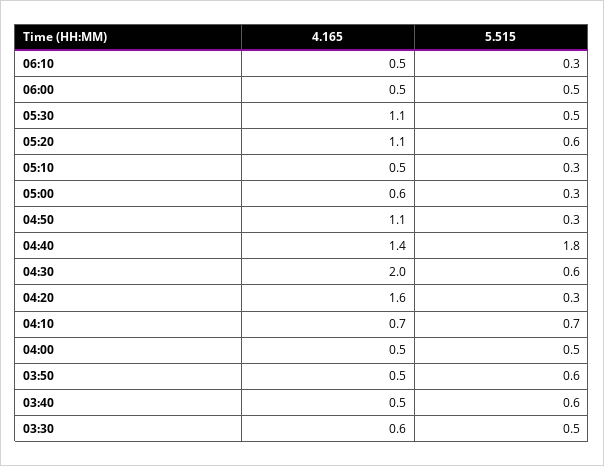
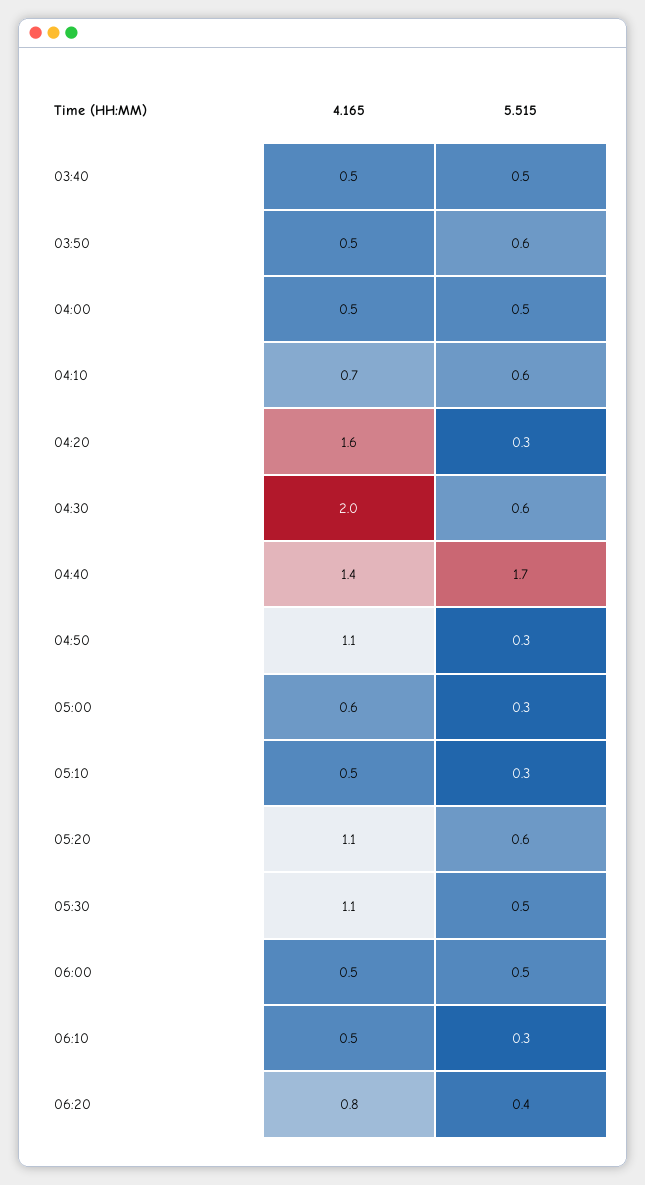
5.515, 04:40: 1.8 -> 1.7
5.515, 04:10: 0.7 -> 0.6
5.515, 03:40: 0.6 -> 0.5
4.165, 03:30: 0.6 -> none
5.515, 03:30: 0.5 -> none
4.165, 06:20: none -> 0.8
5.515, 06:20: none -> 0.4

